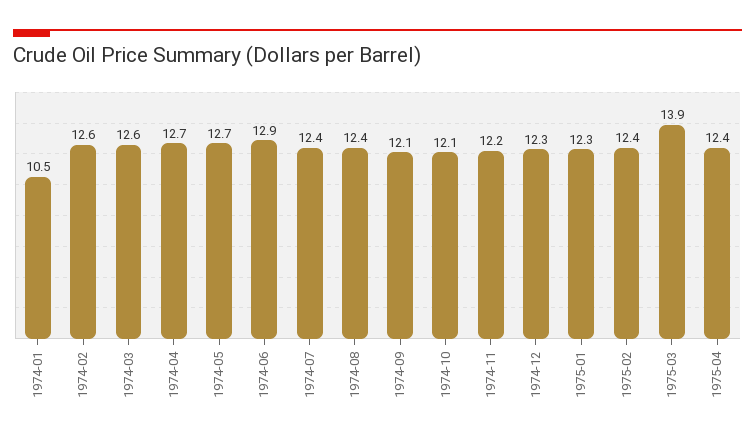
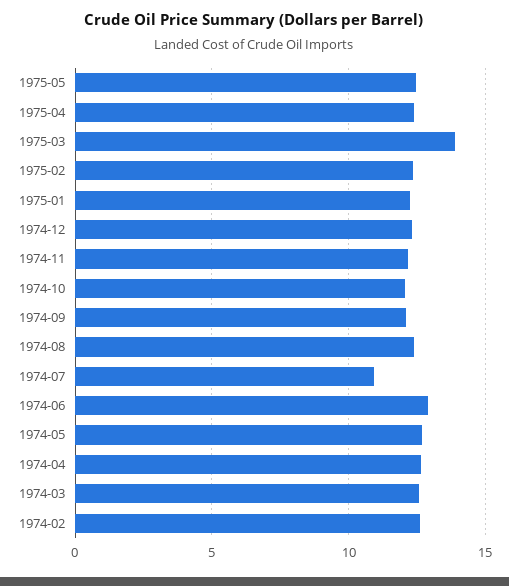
1974-01: 10.5 -> none
1974-07: 12.4 -> 11
1975-05: none -> 12.5

